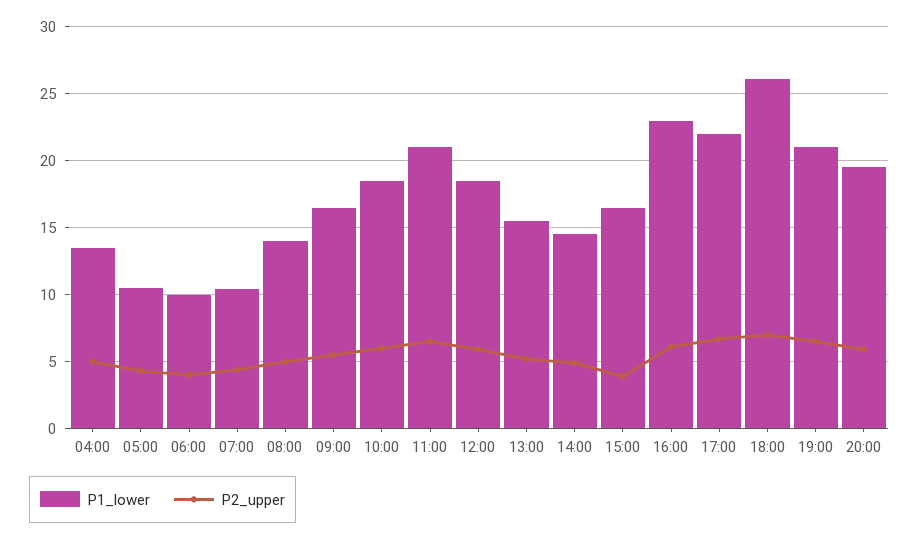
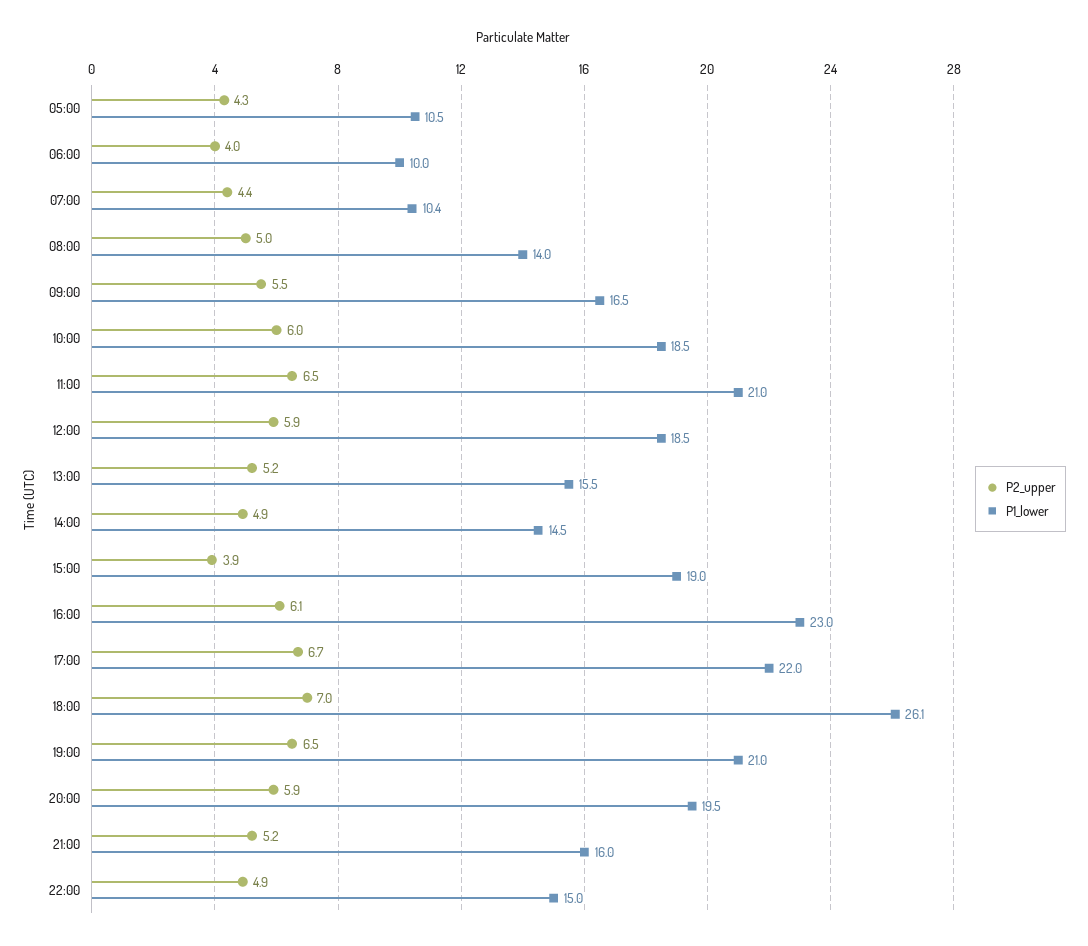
P1_lower, 04:00: 13.5 -> none
P2_upper, 04:00: 5 -> none
P1_lower, 15:00: 16.5 -> 19
P2_upper, 21:00: none -> 5.2
P1_lower, 21:00: none -> 16
P2_upper, 22:00: none -> 4.9
P1_lower, 22:00: none -> 15

